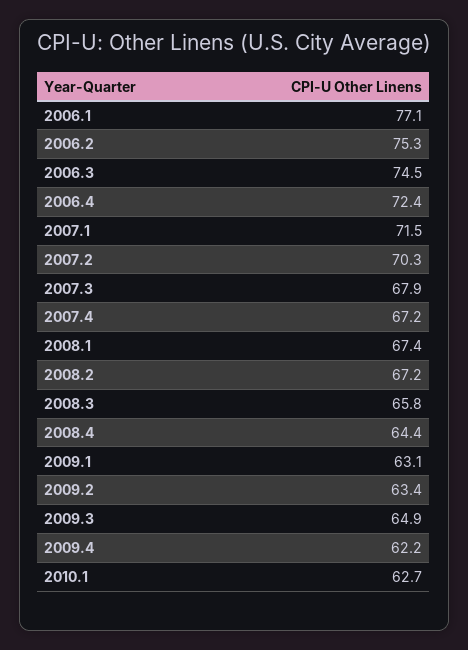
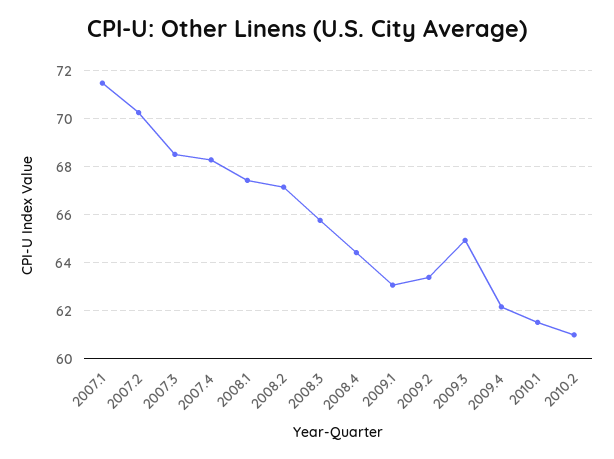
2006.1: 77.1 -> none
2006.2: 75.3 -> none
2006.3: 74.5 -> none
2006.4: 72.4 -> none
2007.3: 67.9 -> 68.5
2007.4: 67.2 -> 68.25
2010.1: 62.7 -> 61.5
2010.2: none -> 61

